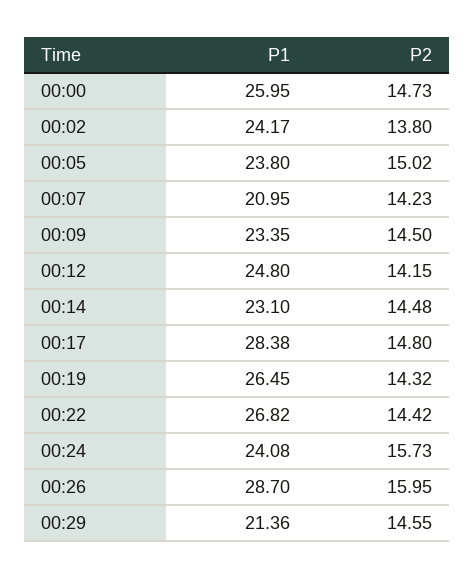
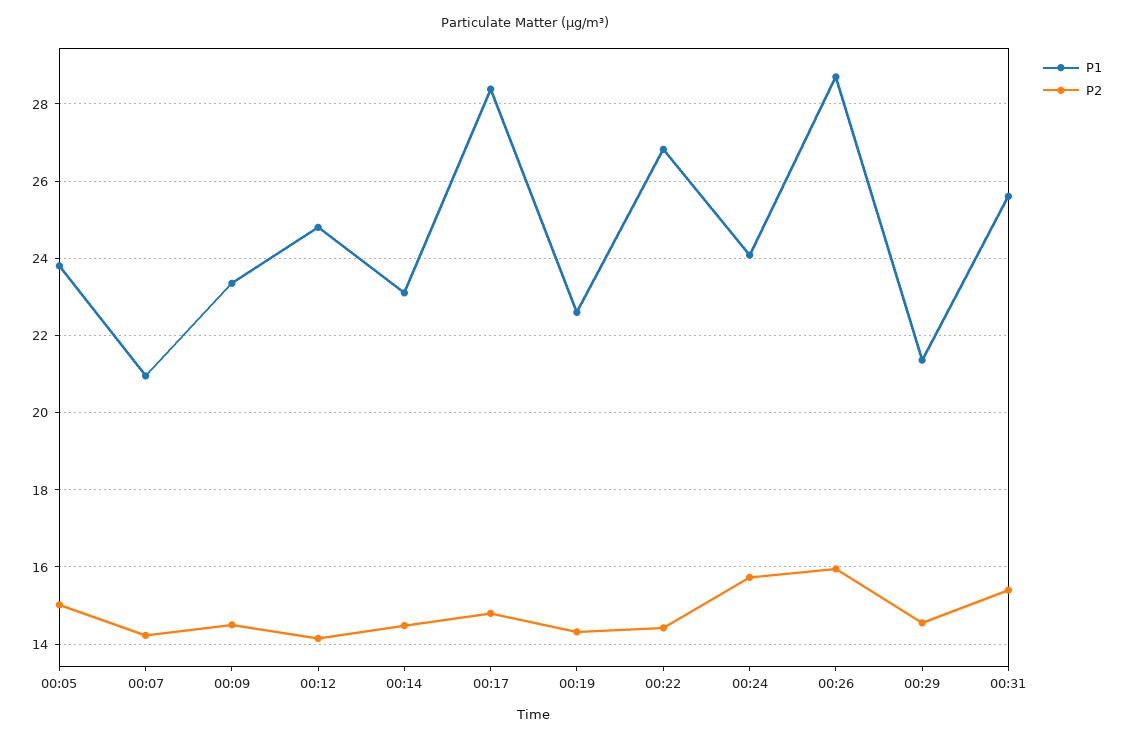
P1, 00:00: 25.95 -> none
P2, 00:00: 14.73 -> none
P1, 00:02: 24.17 -> none
P2, 00:02: 13.8 -> none
P1, 00:19: 26.45 -> 22.6
P1, 00:31: none -> 25.6
P2, 00:31: none -> 15.4

